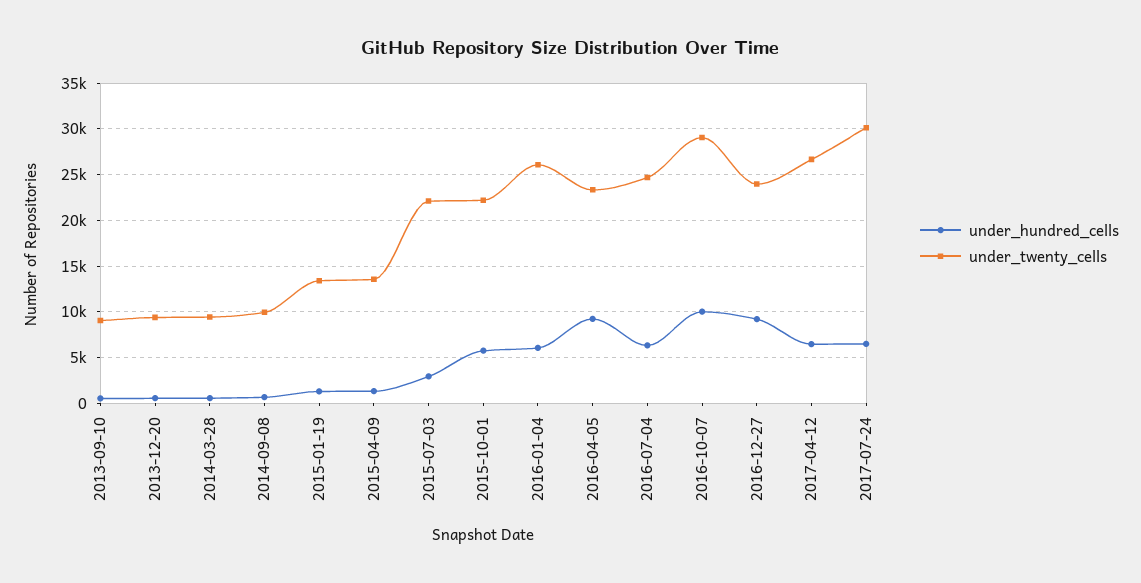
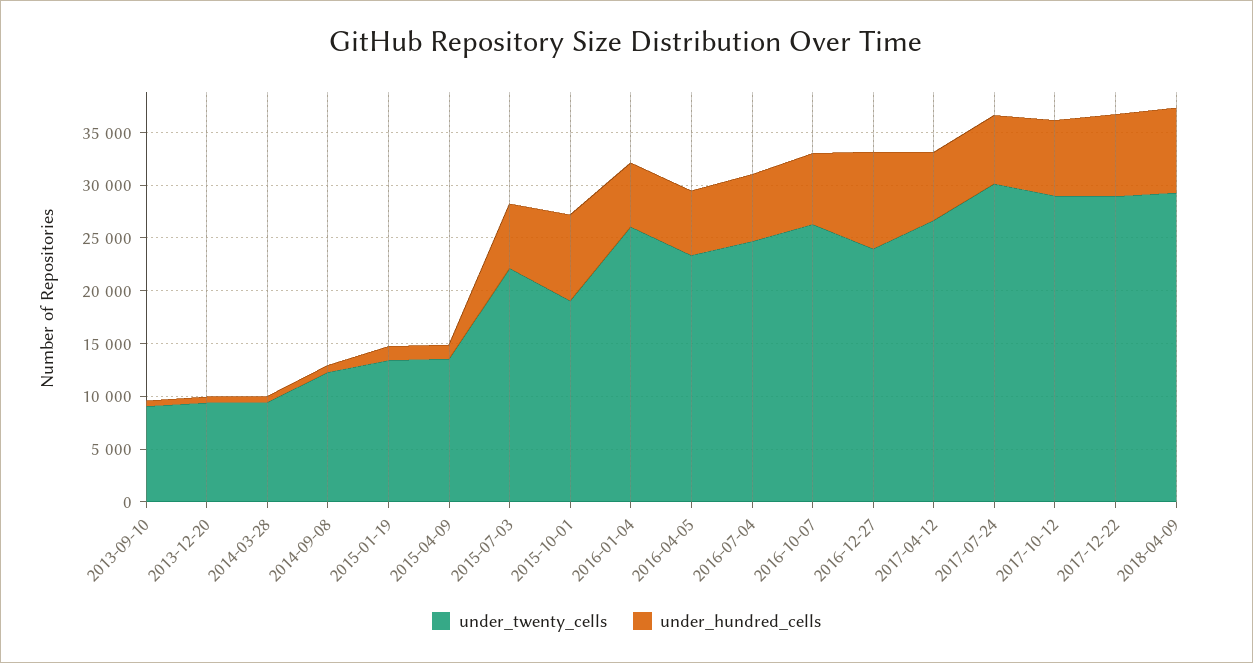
under_twenty_cells, 2014-09-08: 10000 -> 12000
under_hundred_cells, 2015-07-03: 3000 -> 6000
under_hundred_cells, 2015-10-01: 6000 -> 8000
under_twenty_cells, 2015-10-01: 22000 -> 19000
under_hundred_cells, 2016-04-05: 9000 -> 6000
under_hundred_cells, 2016-10-07: 10000 -> 7000
under_twenty_cells, 2016-10-07: 29000 -> 26000
under_twenty_cells, 2017-10-12: none -> 29000
under_hundred_cells, 2017-10-12: none -> 7000
under_twenty_cells, 2017-12-22: none -> 29000
under_hundred_cells, 2017-12-22: none -> 8000
under_twenty_cells, 2018-04-09: none -> 29000
under_hundred_cells, 2018-04-09: none -> 8000

